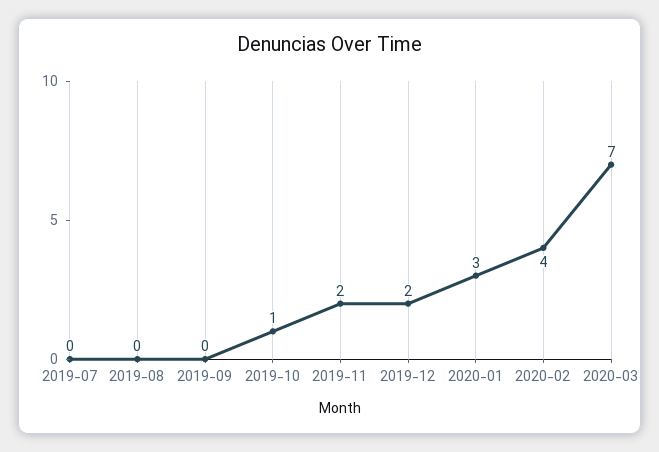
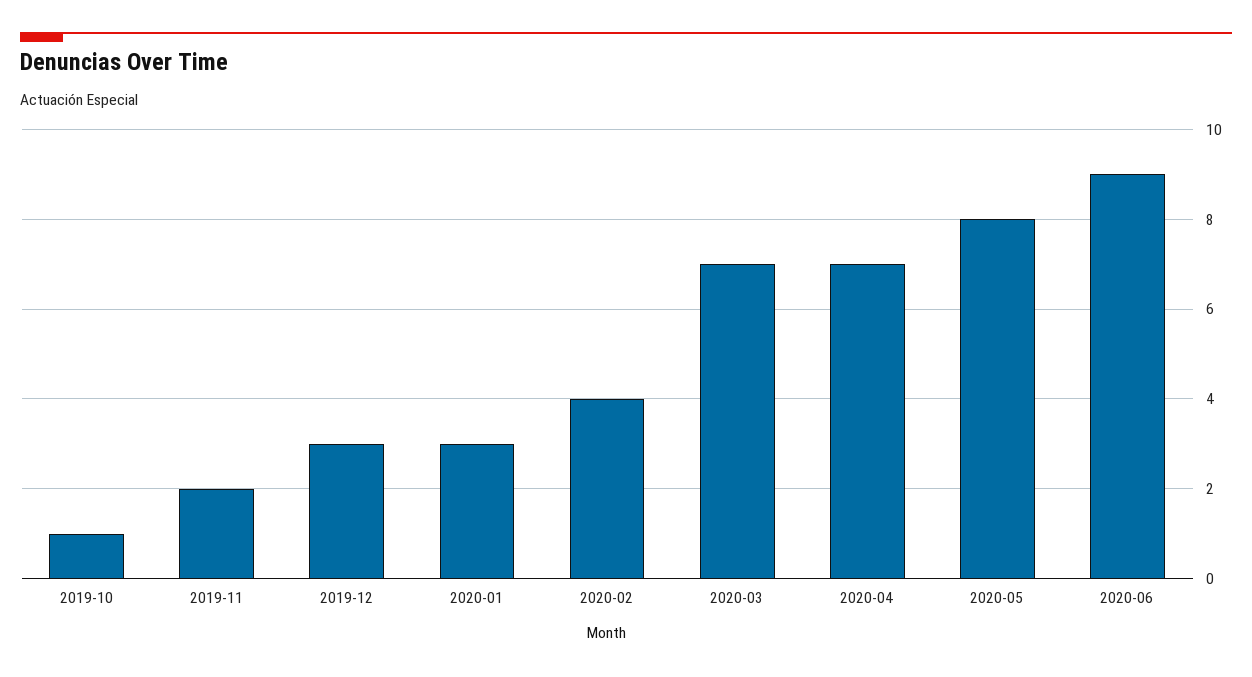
2019-07: 0 -> none
2019-08: 0 -> none
2019-09: 0 -> none
2019-12: 2 -> 3
2020-04: none -> 7
2020-05: none -> 8
2020-06: none -> 9

